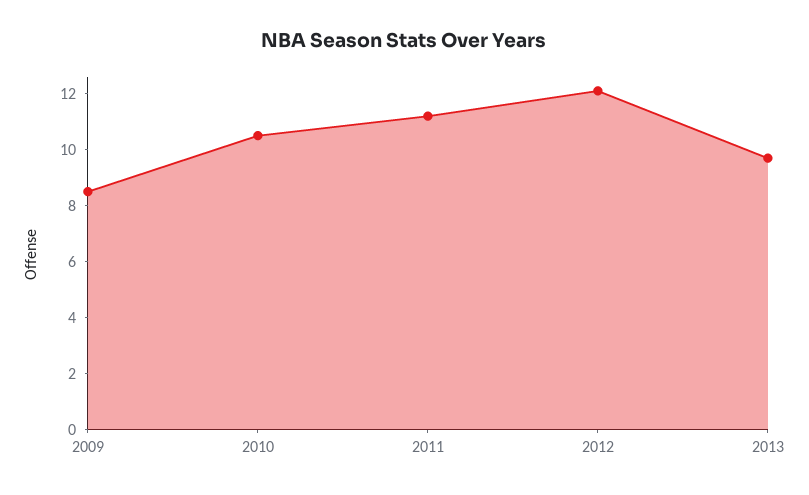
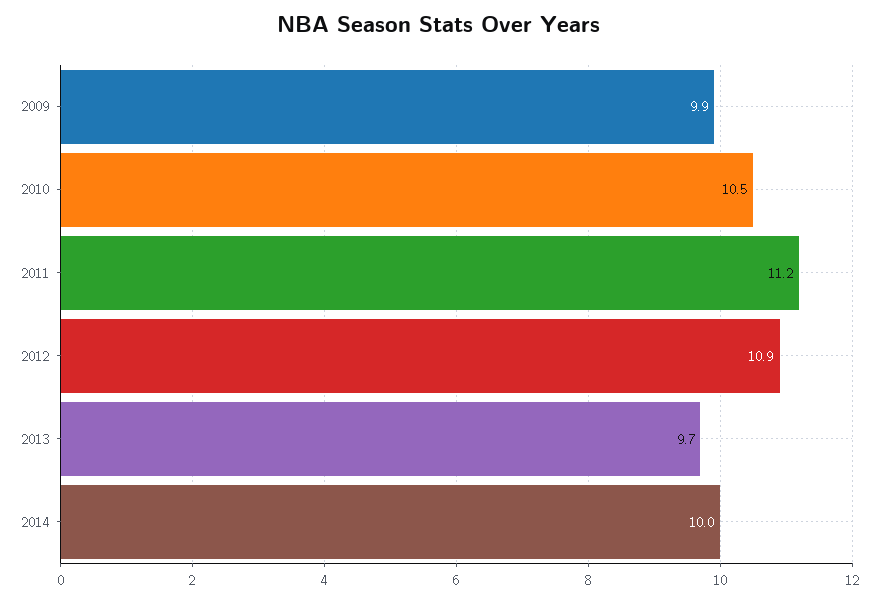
2009: 8.5 -> 9.9
2012: 12 -> 10.9
2014: none -> 10

